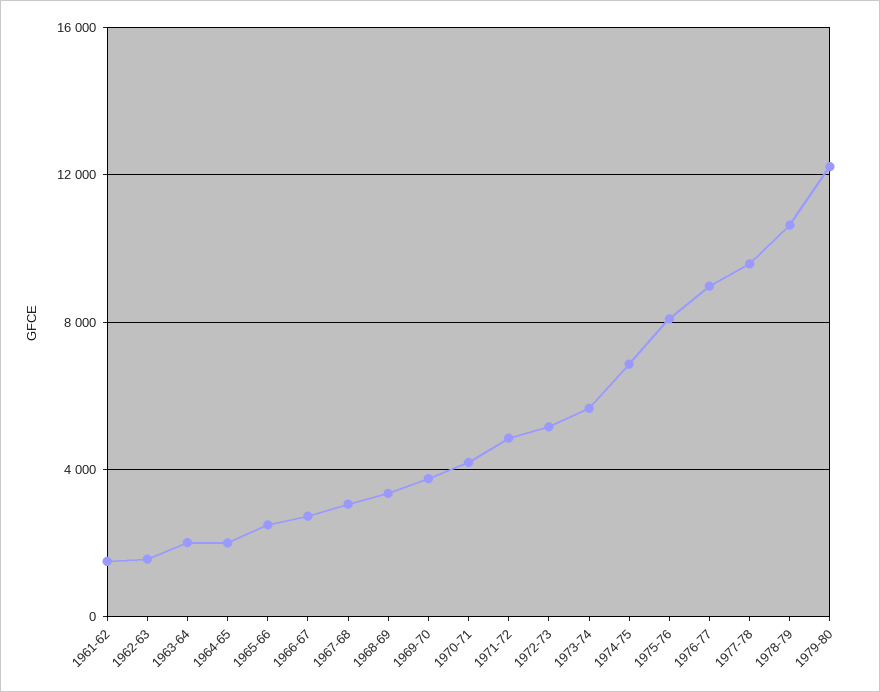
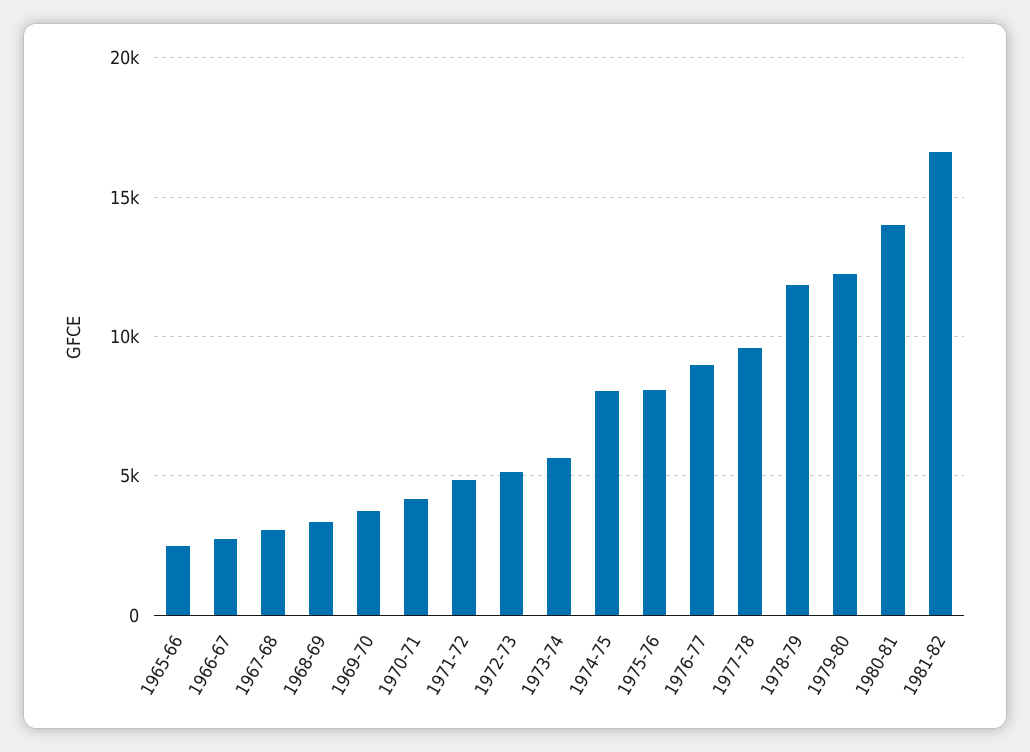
1961-62: 1500 -> none
1962-63: 1500 -> none
1963-64: 2000 -> none
1964-65: 2000 -> none
1974-75: 7000 -> 8000
1978-79: 10500 -> 12000
1980-81: none -> 14000
1981-82: none -> 16500

